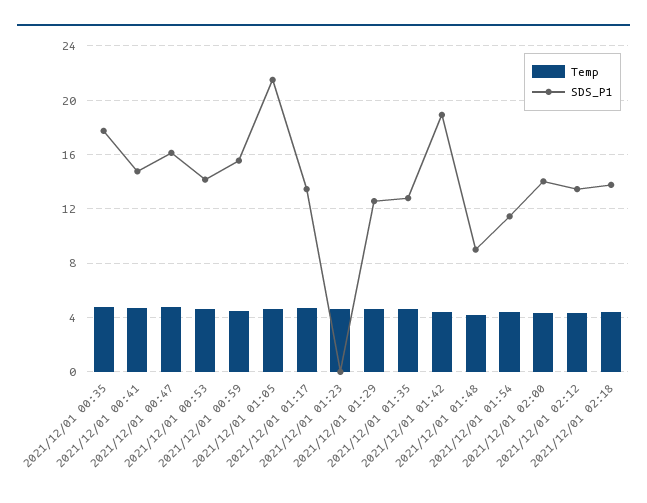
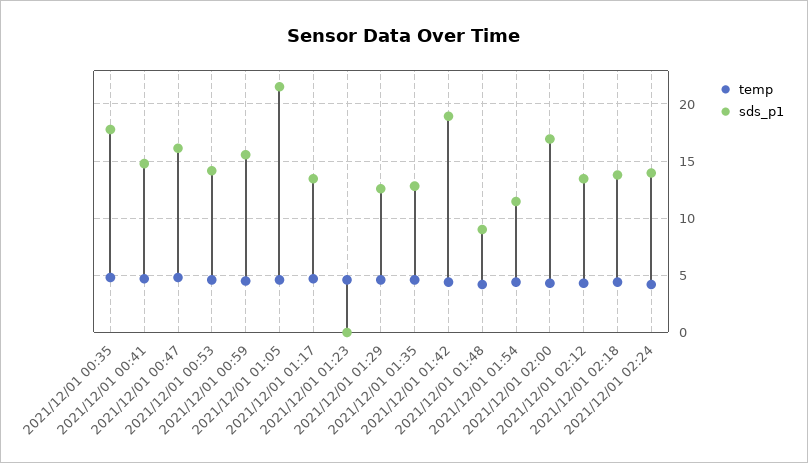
SDS_P1, 2021/12/01 02:00: 14 -> 17
Temp, 2021/12/01 02:24: none -> 4
SDS_P1, 2021/12/01 02:24: none -> 14

